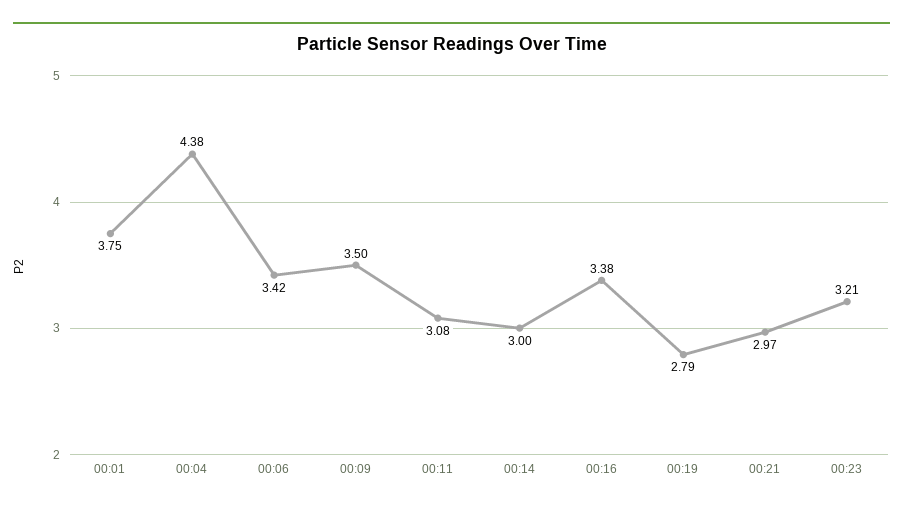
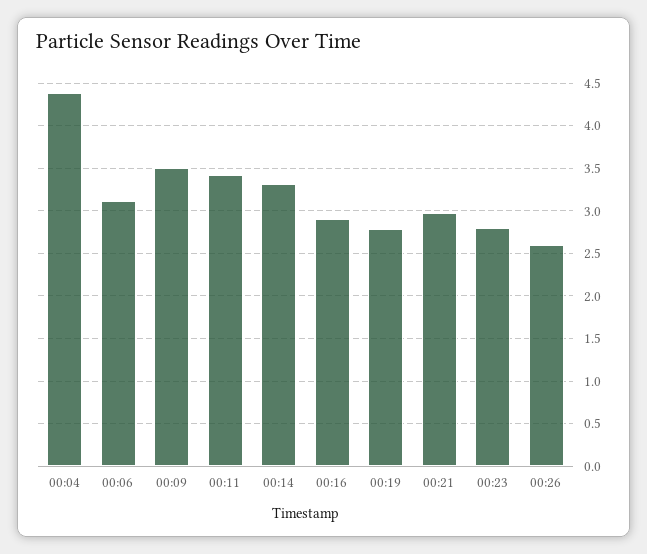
00:01: 3.75 -> none
00:06: 3.42 -> 3.1
00:11: 3.08 -> 3.4
00:14: 3 -> 3.3
00:16: 3.38 -> 2.9
00:23: 3.21 -> 2.8
00:26: none -> 2.6

